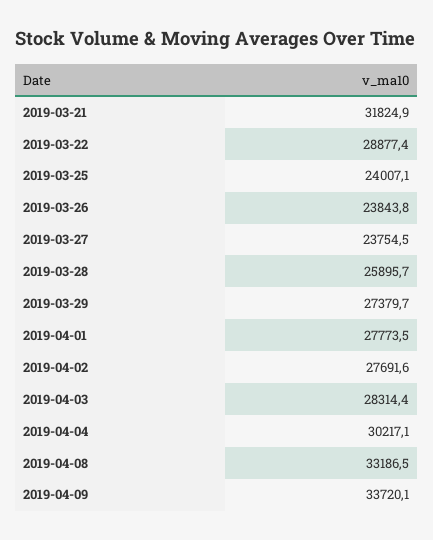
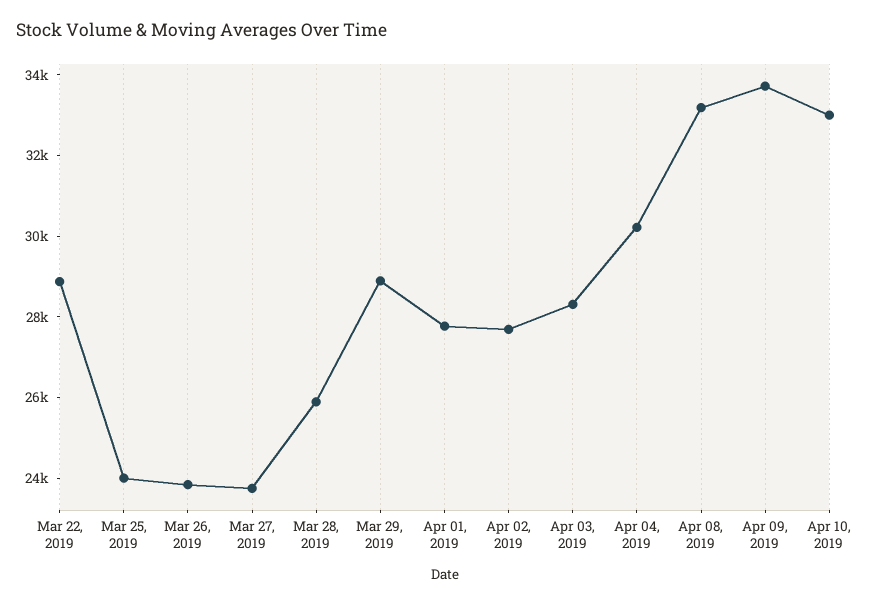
2019-03-21: 31824.9 -> none
2019-03-29: 27379.7 -> 29000
Apr 10, 2019: none -> 33000

